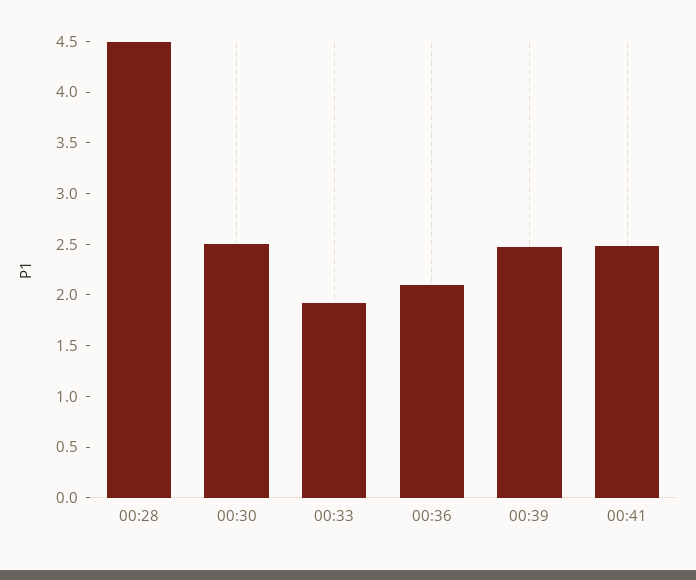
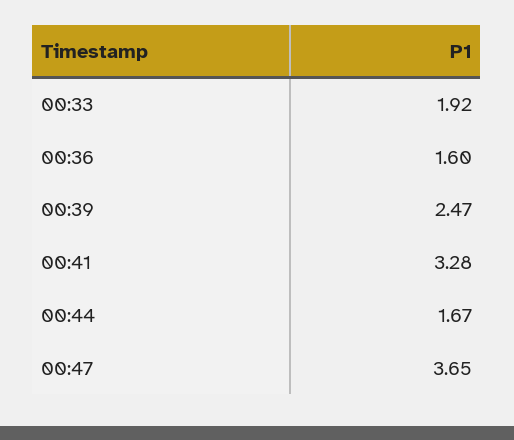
00:28: 4.5 -> none
00:30: 2.5 -> none
00:36: 2.1 -> 1.6
00:41: 2.5 -> 3.28
00:44: none -> 1.67
00:47: none -> 3.65

